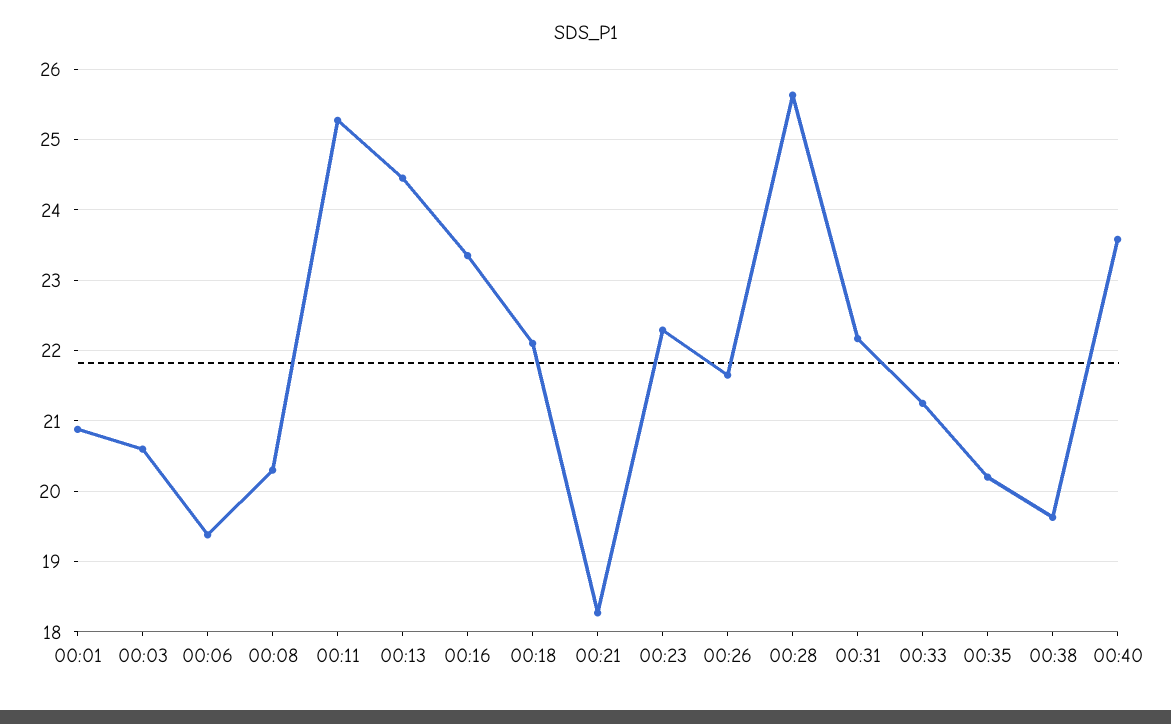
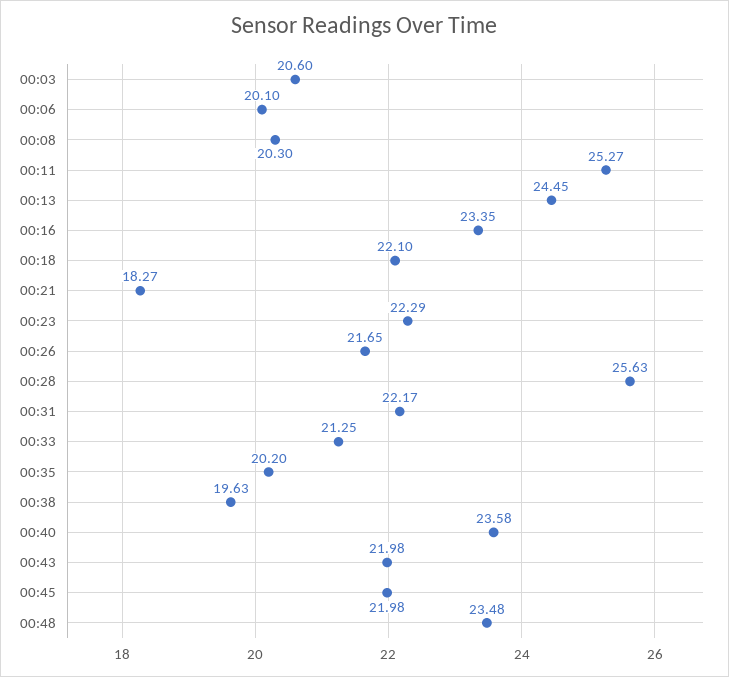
00:01: 20.9 -> none
00:06: 19.4 -> 20.1
00:43: none -> 21.98
00:45: none -> 21.98
00:48: none -> 23.48

